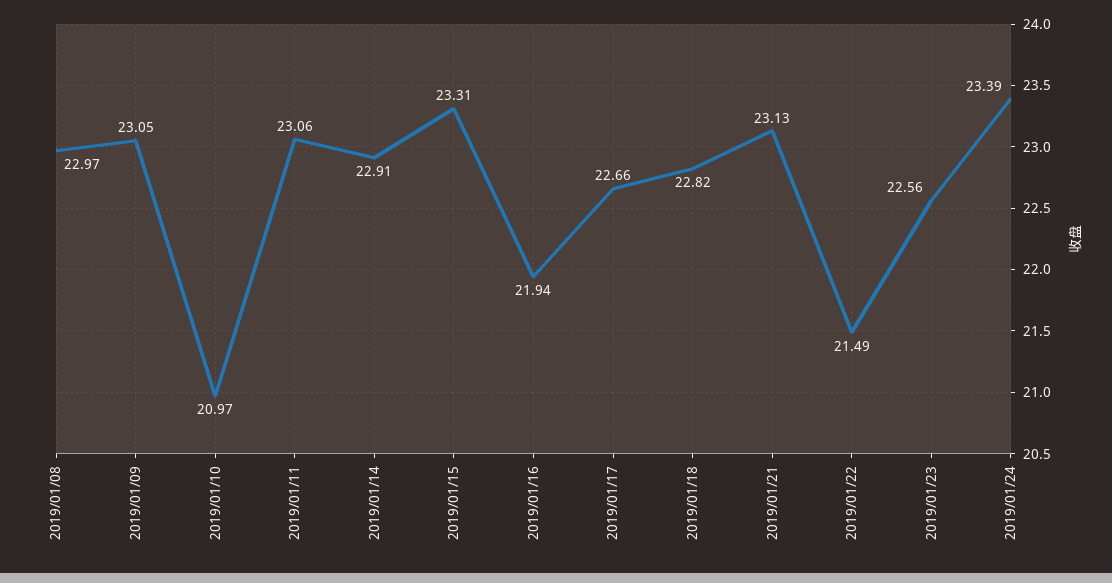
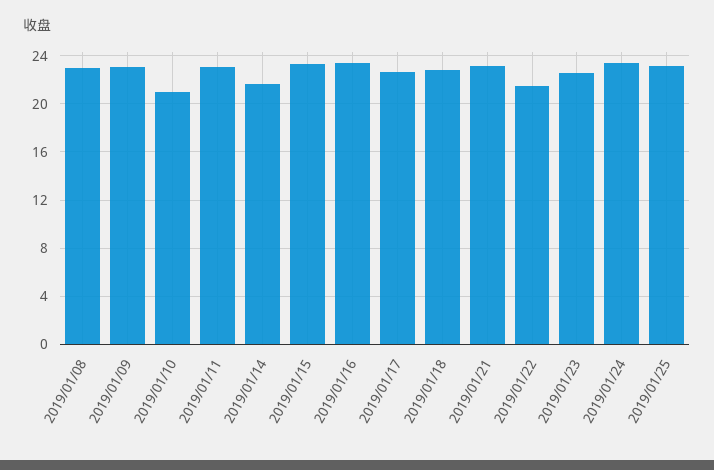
2019/01/14: 22.91 -> 21.5
2019/01/16: 21.94 -> 23.5
2019/01/25: none -> 23

